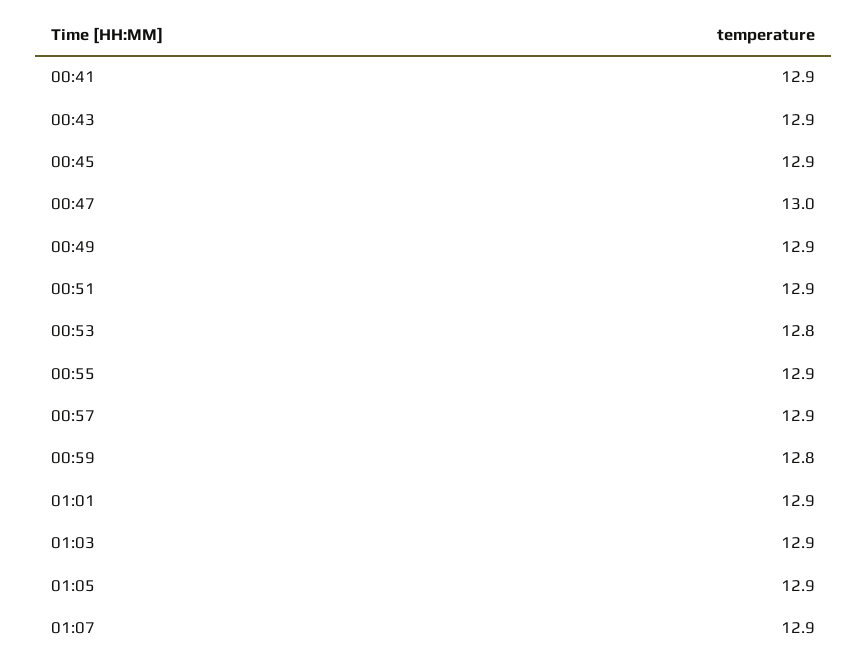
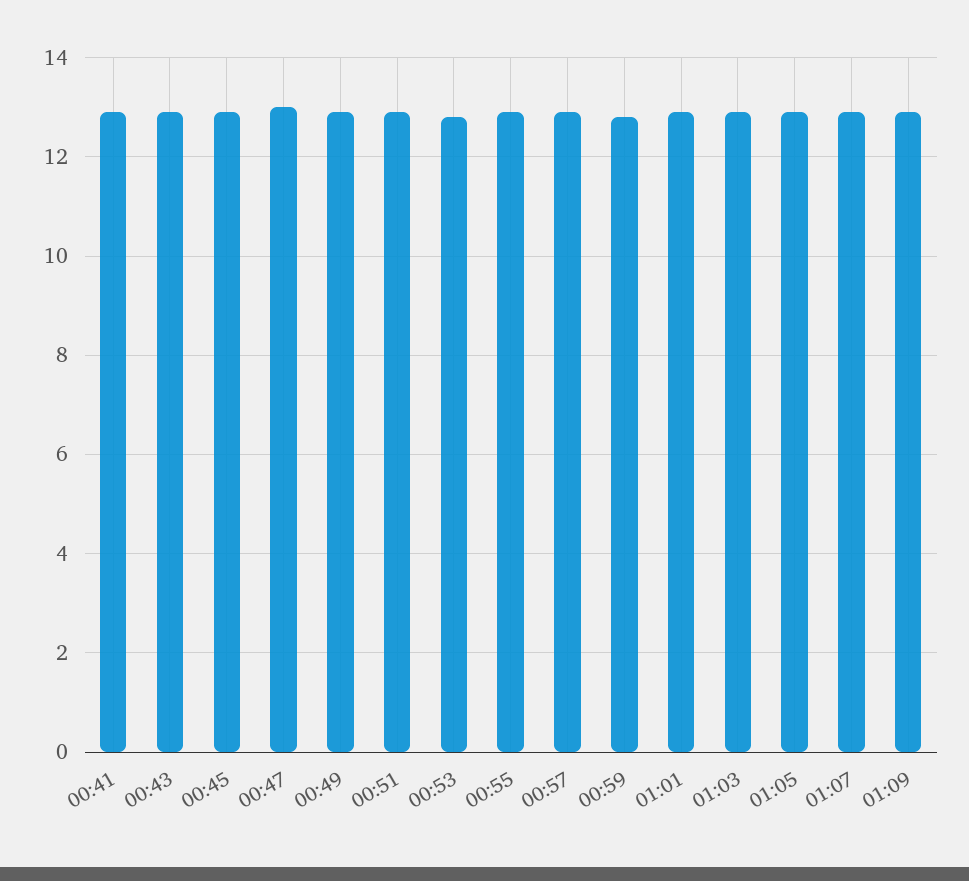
01:09: none -> 13

